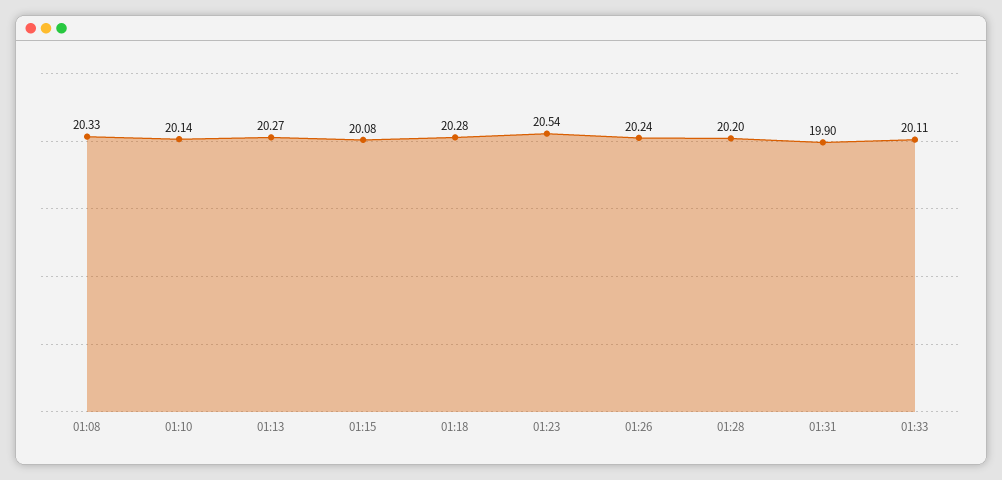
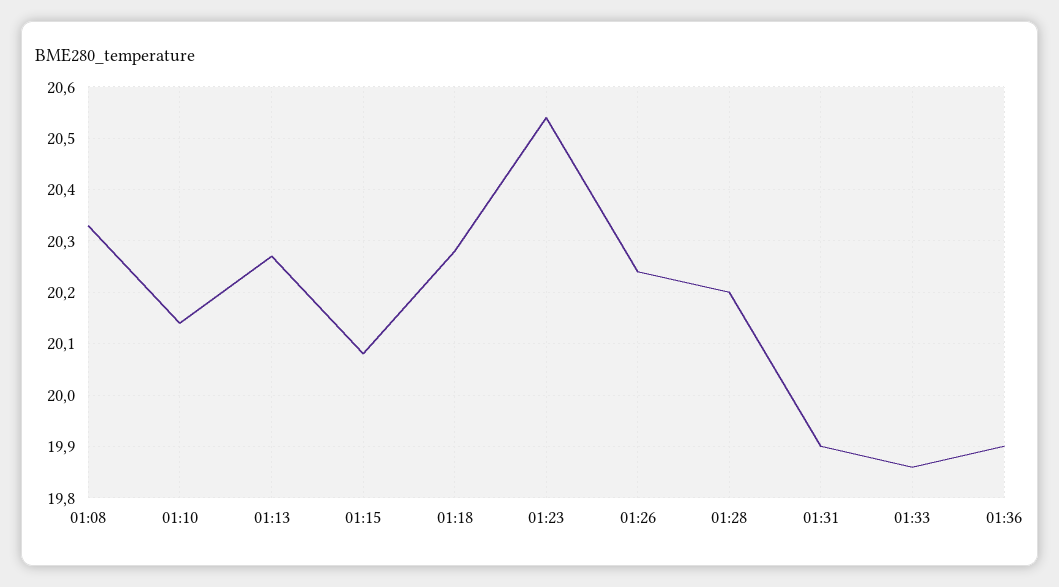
01:33: 20.11 -> 19.85
01:36: none -> 19.9

